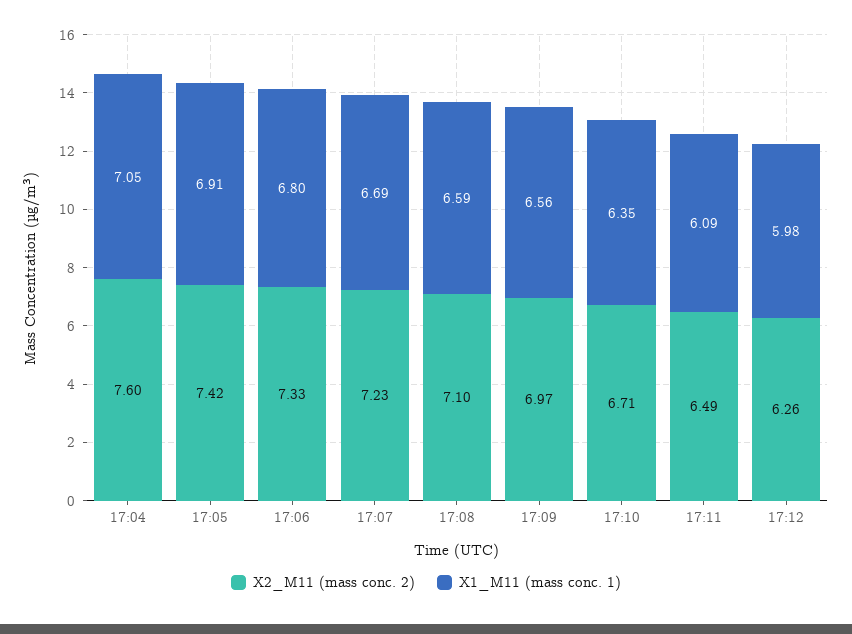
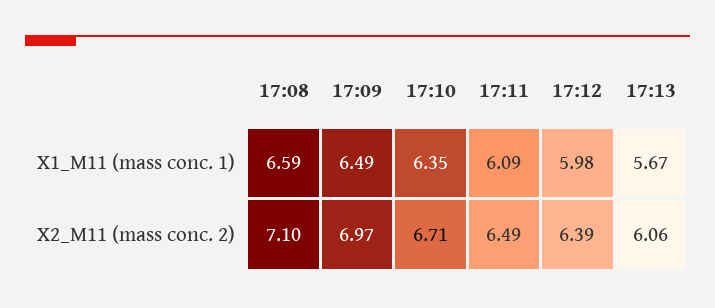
X2_M11 (mass conc. 2), 17:04: 7.6 -> none
X1_M11 (mass conc. 1), 17:04: 7.05 -> none
X2_M11 (mass conc. 2), 17:05: 7.42 -> none
X1_M11 (mass conc. 1), 17:05: 6.91 -> none
X2_M11 (mass conc. 2), 17:06: 7.33 -> none
X1_M11 (mass conc. 1), 17:06: 6.8 -> none
X2_M11 (mass conc. 2), 17:07: 7.23 -> none
X1_M11 (mass conc. 1), 17:07: 6.69 -> none
X1_M11 (mass conc. 1), 17:09: 6.56 -> 6.49
X2_M11 (mass conc. 2), 17:12: 6.26 -> 6.39
X1_M11 (mass conc. 1), 17:13: none -> 5.67
X2_M11 (mass conc. 2), 17:13: none -> 6.06

